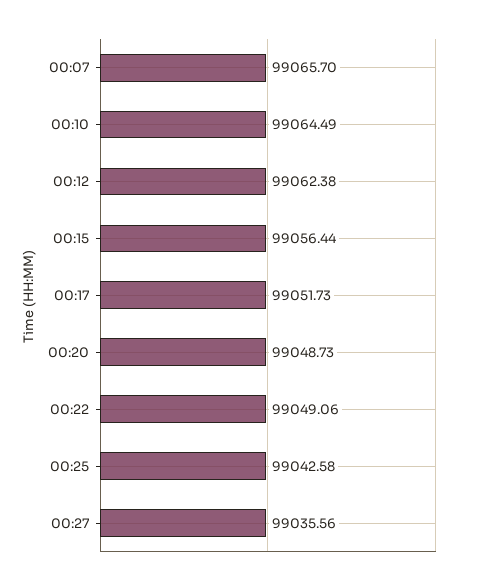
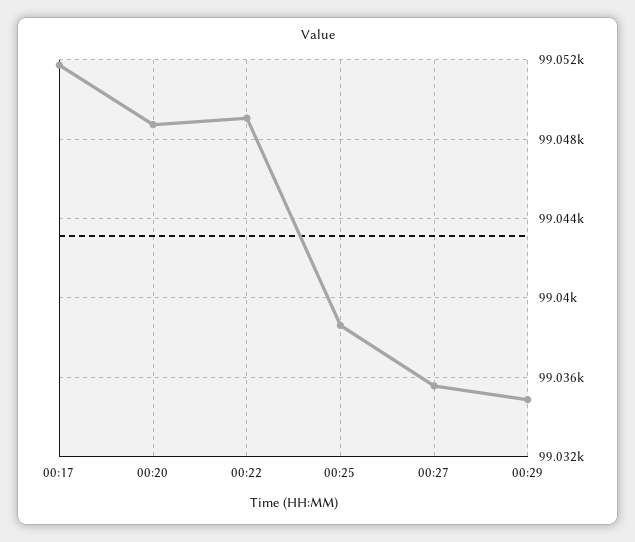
00:07: 99065.7 -> none
00:10: 99064.49 -> none
00:12: 99062.38 -> none
00:15: 99056.44 -> none
00:25: 99042.58 -> 99038.5
00:29: none -> 99035

